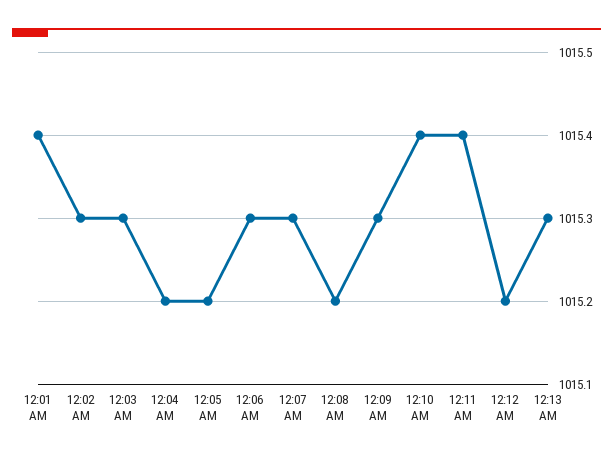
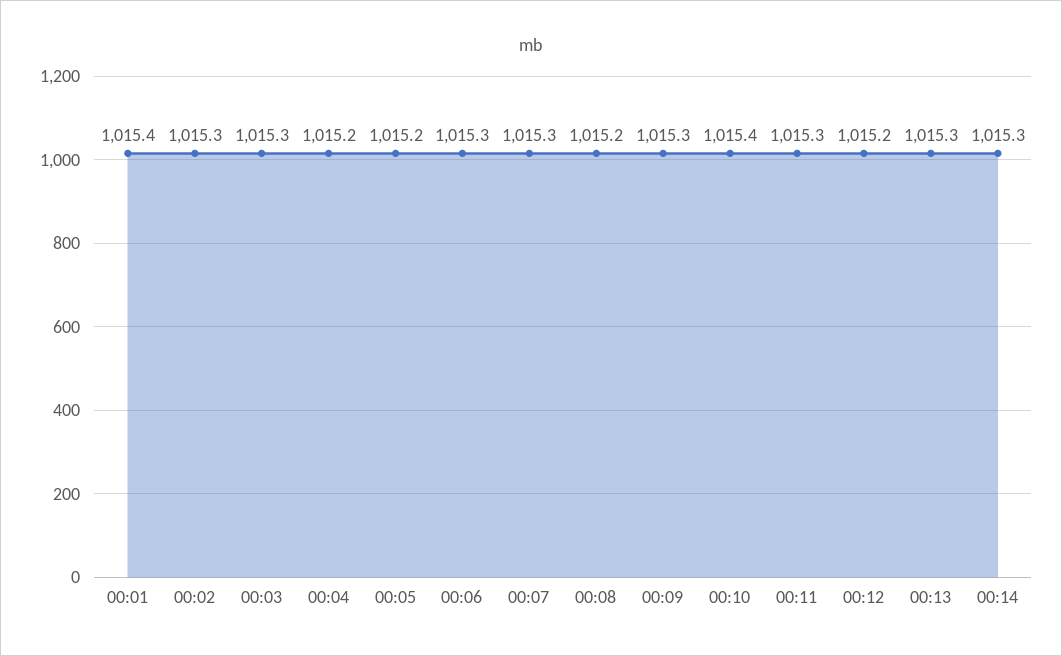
12:11 AM: 1015.4 -> 1015.3
00:14: none -> 1015.3

